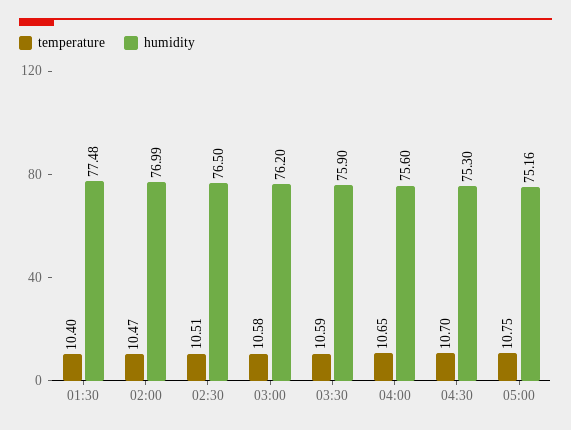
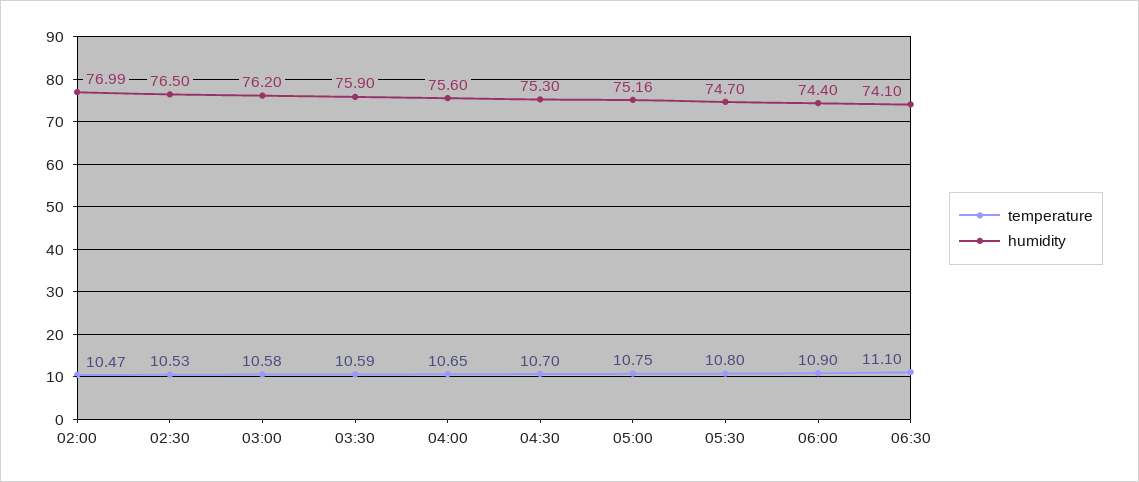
temperature, 01:30: 10.4 -> none
humidity, 01:30: 77.48 -> none
temperature, 02:30: 10.51 -> 10.53
temperature, 05:30: none -> 10.8
humidity, 05:30: none -> 74.7
temperature, 06:00: none -> 10.9
humidity, 06:00: none -> 74.4
temperature, 06:30: none -> 11.1
humidity, 06:30: none -> 74.1

